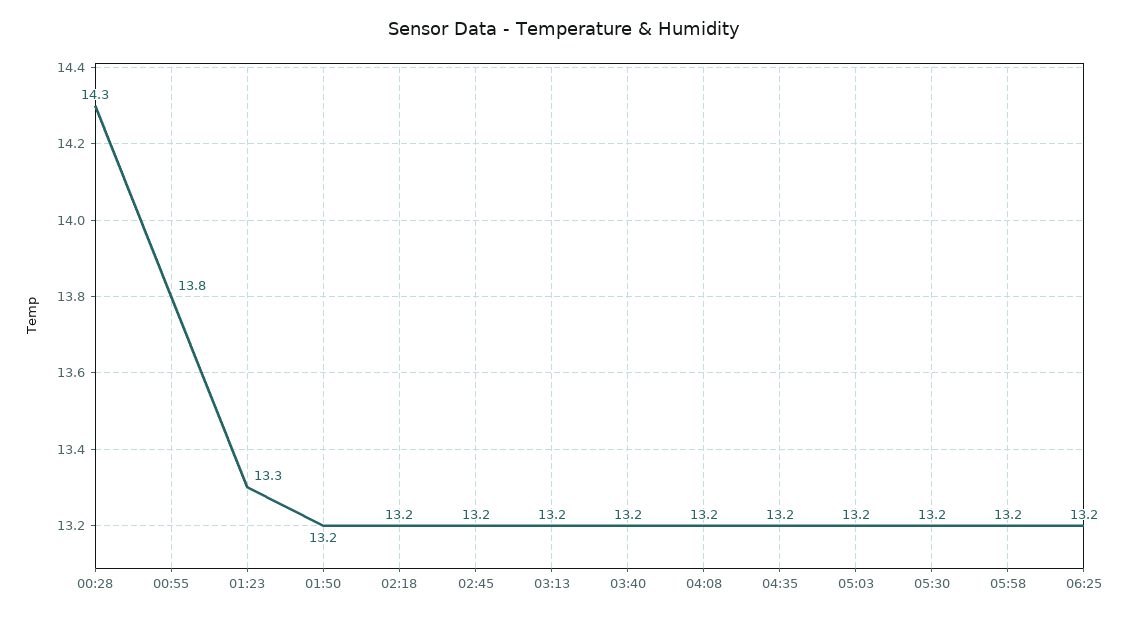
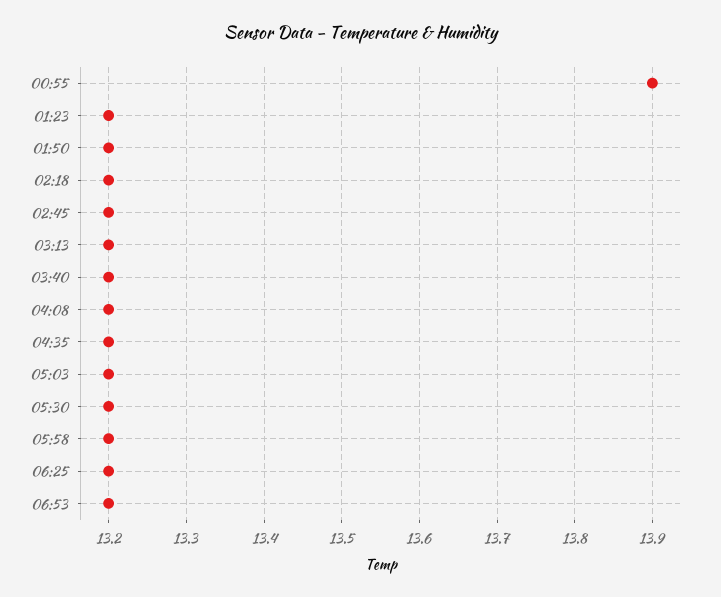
00:28: 14.3 -> none
00:55: 13.8 -> 13.9
01:23: 13.3 -> 13.2
06:53: none -> 13.2

